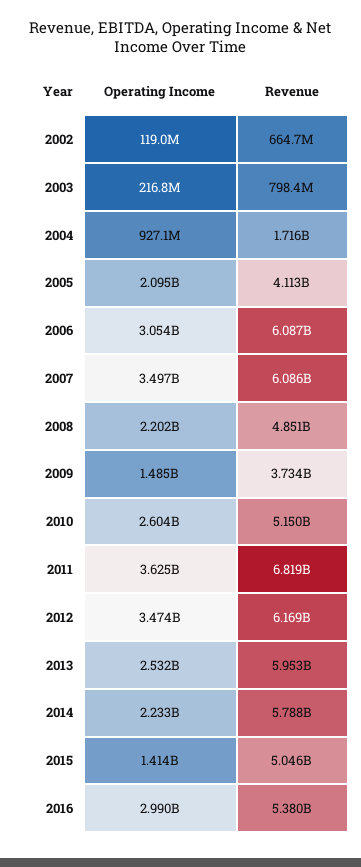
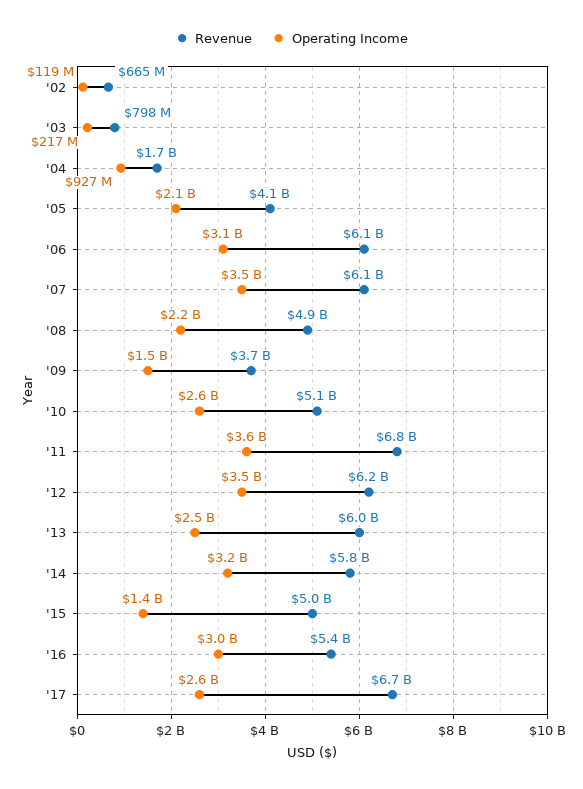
Operating Income, 2014: 2233000000 -> 3200000000
Revenue, '17: none -> 6700000000
Operating Income, '17: none -> 2600000000

